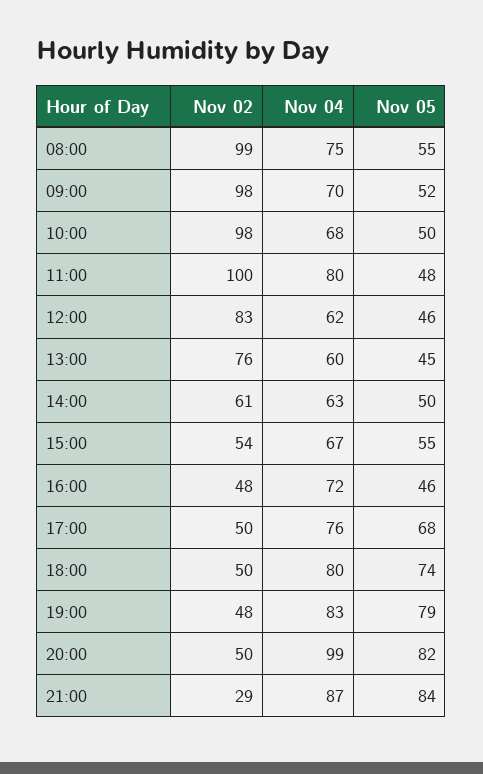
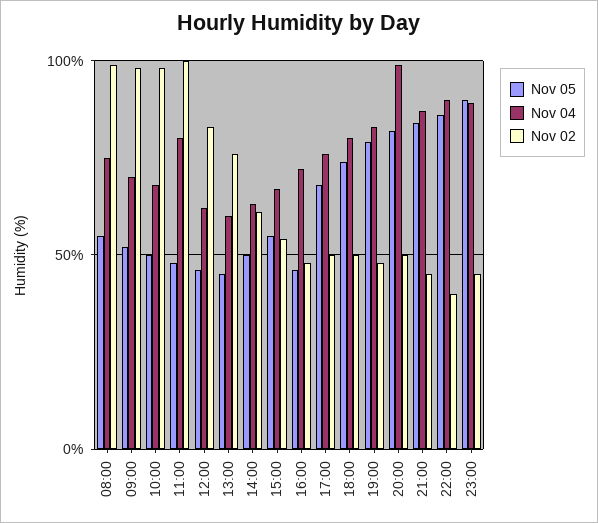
Nov 02, 21:00: 29 -> 45
Nov 05, 22:00: none -> 85
Nov 04, 22:00: none -> 90
Nov 02, 22:00: none -> 40
Nov 05, 23:00: none -> 90
Nov 04, 23:00: none -> 90
Nov 02, 23:00: none -> 45

